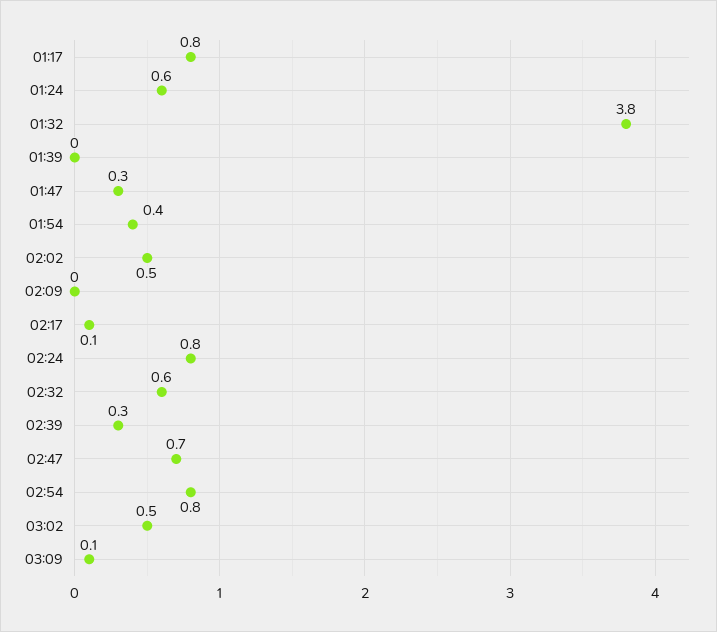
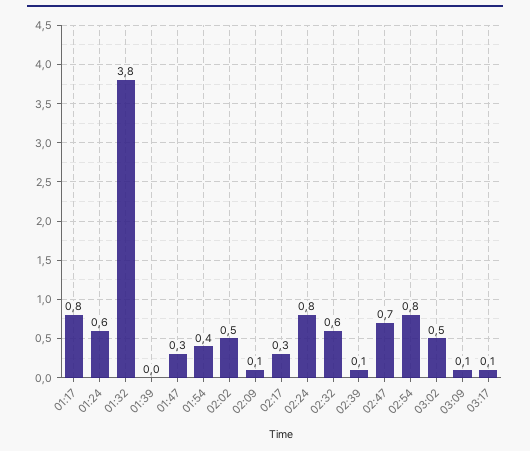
02:09: 0 -> 0.1
02:17: 0.1 -> 0.3
02:39: 0.3 -> 0.1
03:17: none -> 0.1

